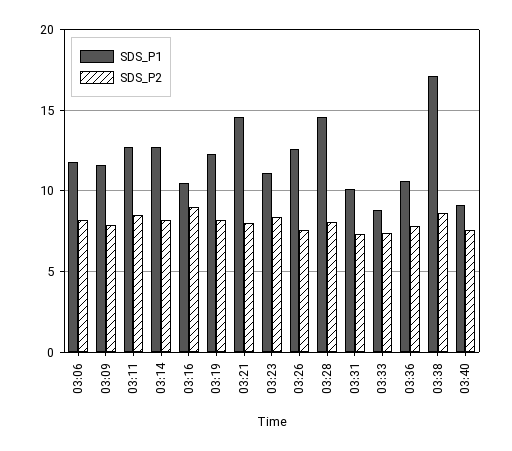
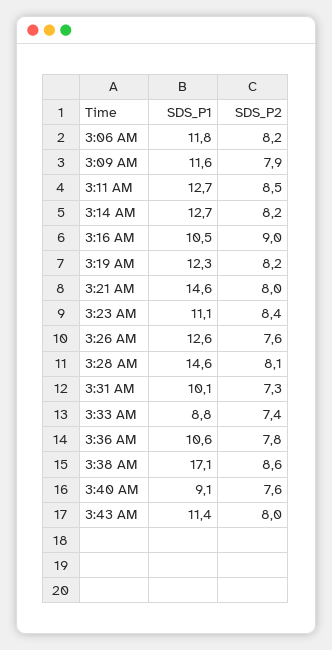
SDS_P1, 3:43 AM: none -> 11.4
SDS_P2, 3:43 AM: none -> 8

